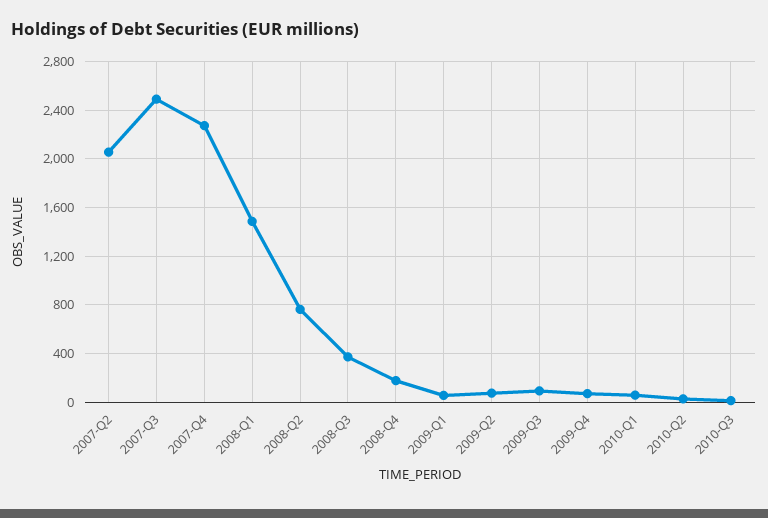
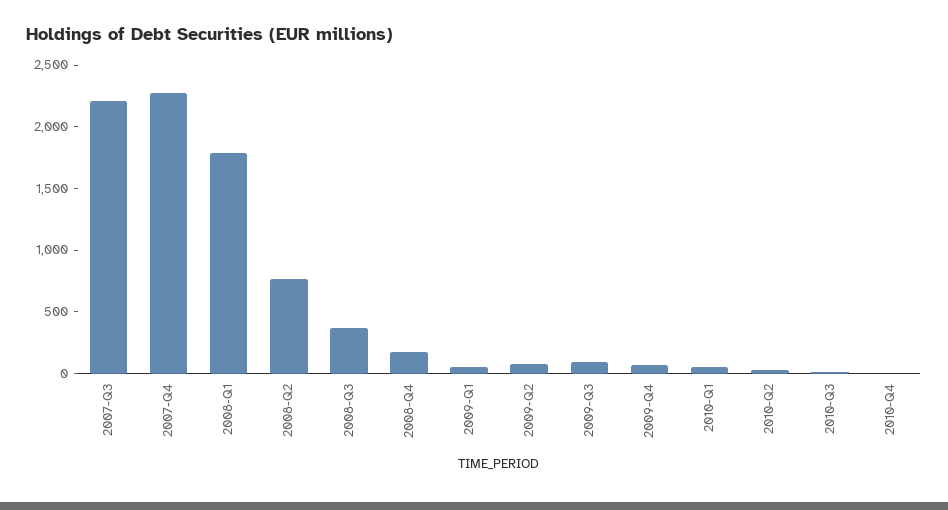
2007-Q2: 2050 -> none
2007-Q3: 2500 -> 2200
2008-Q1: 1500 -> 1800
2010-Q4: none -> 0

